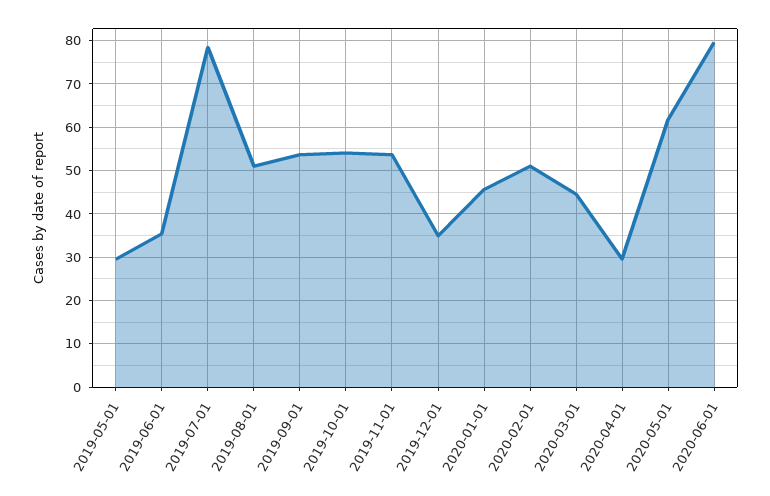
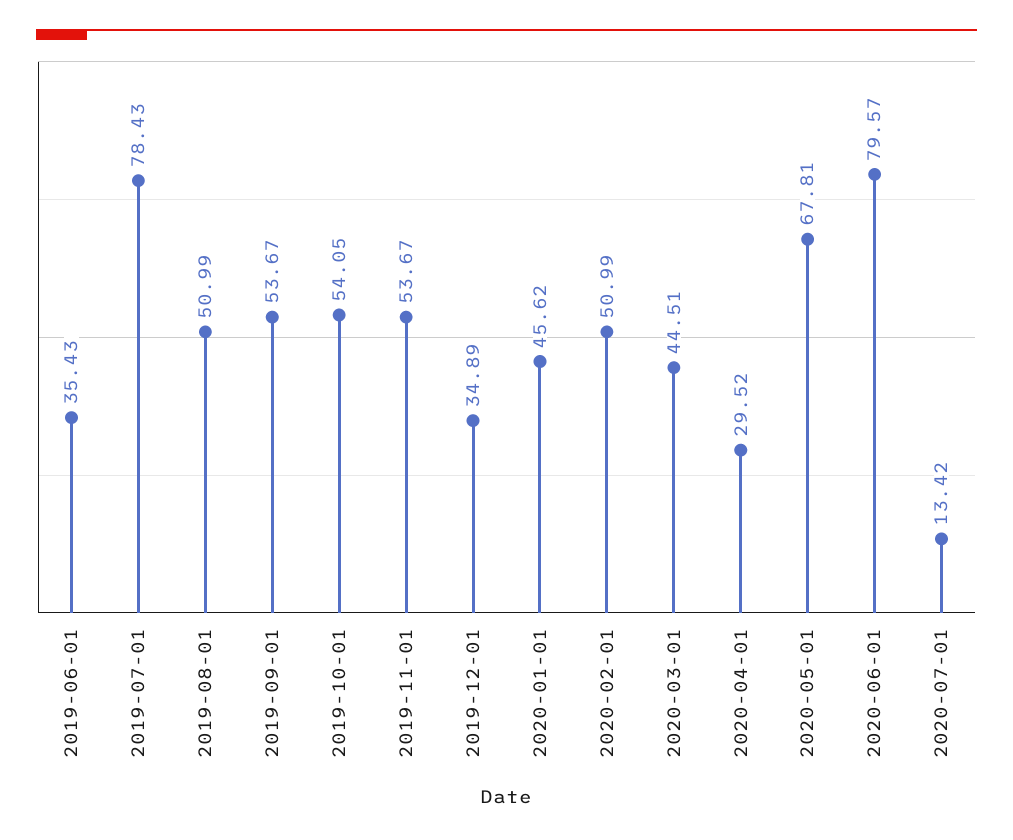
2019-05-01: 30 -> none
2020-05-01: 62 -> 67.81
2020-07-01: none -> 13.42

